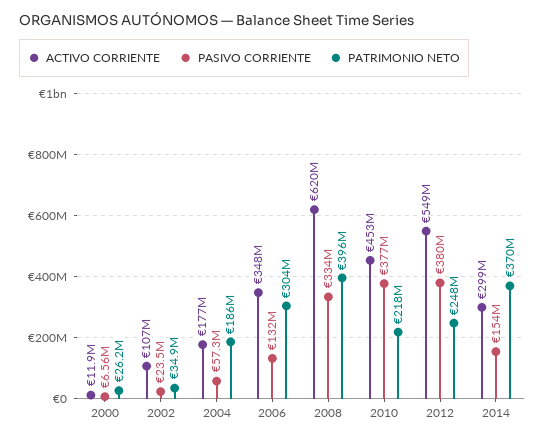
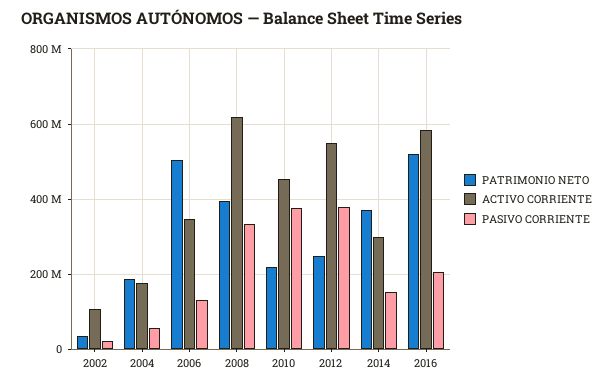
ACTIVO CORRIENTE, 2000: 11900000 -> none
PASIVO CORRIENTE, 2000: 6560000 -> none
PATRIMONIO NETO, 2000: 26200000 -> none
PATRIMONIO NETO, 2006: 304000000 -> 500000000
PATRIMONIO NETO, 2016: none -> 520000000
ACTIVO CORRIENTE, 2016: none -> 580000000
PASIVO CORRIENTE, 2016: none -> 200000000

